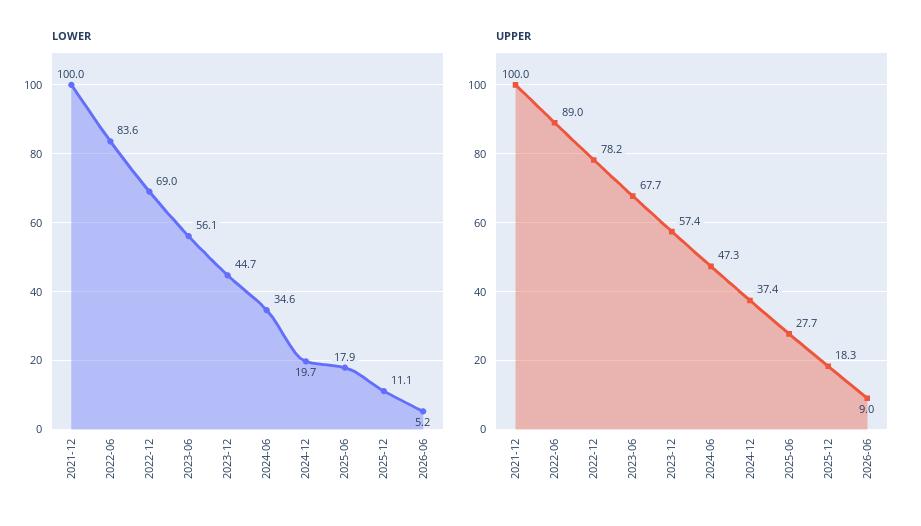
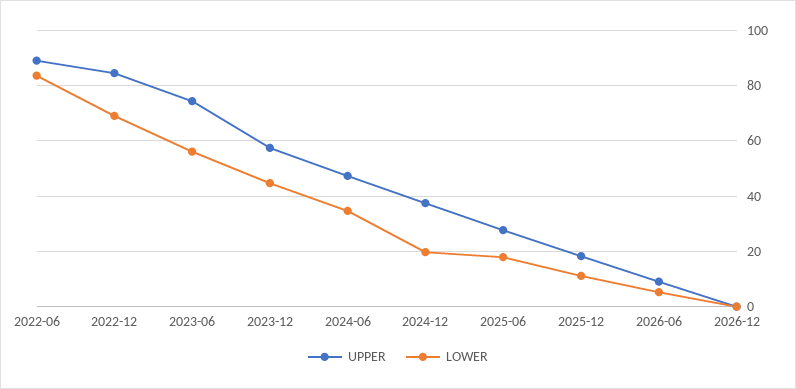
LOWER, 2021-12: 100 -> none
UPPER, 2021-12: 100 -> none
UPPER, 2022-12: 78.2 -> 85
UPPER, 2023-06: 67.7 -> 75
UPPER, 2026-12: none -> 0
LOWER, 2026-12: none -> 0

